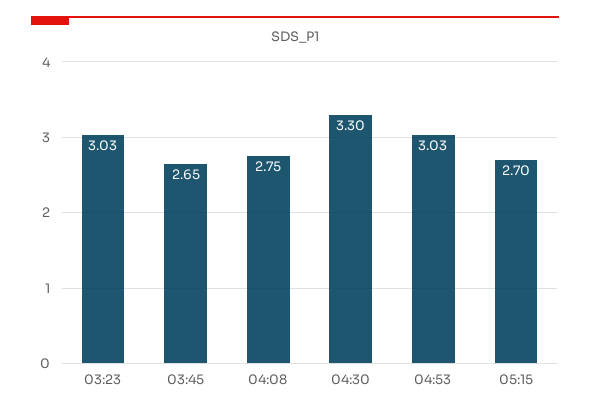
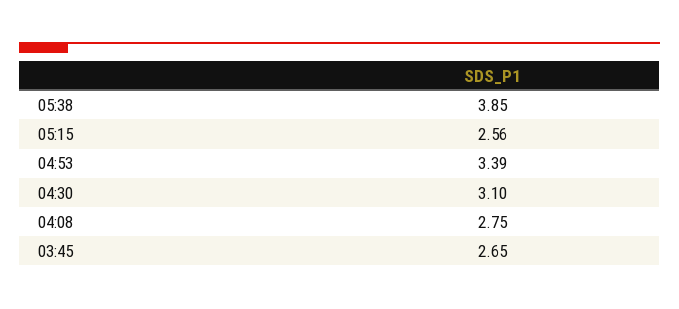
03:23: 3.03 -> none
04:30: 3.3 -> 3.1
04:53: 3.03 -> 3.39
05:15: 2.7 -> 2.56
05:38: none -> 3.85

